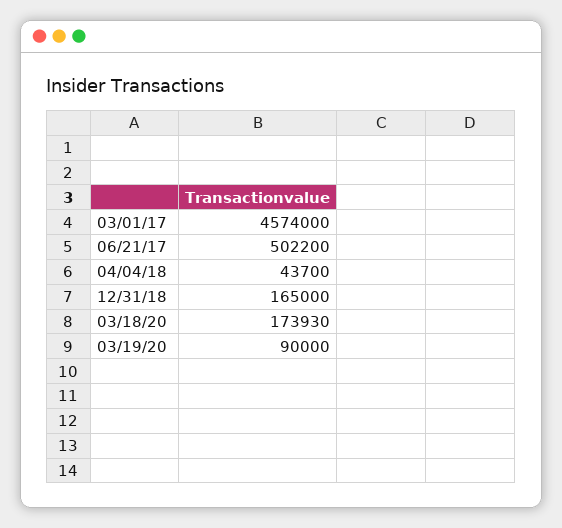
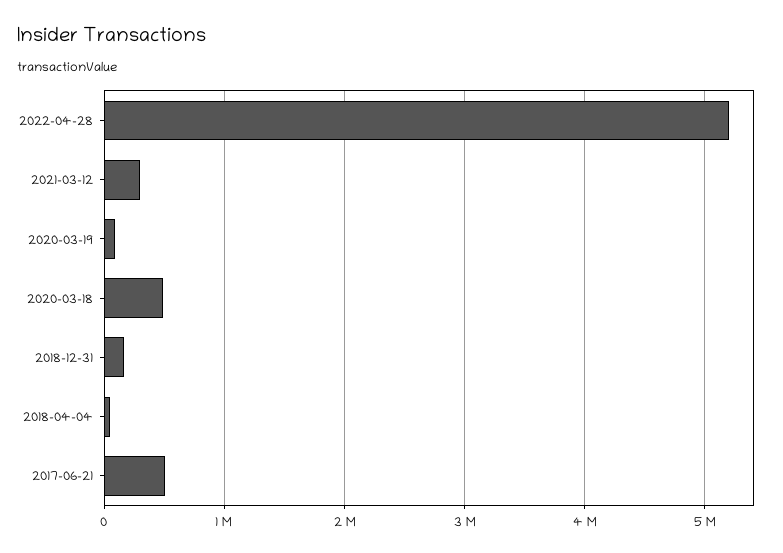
03/01/17: 4574000 -> none
03/18/20: 173930 -> 500000
2022-04-28: none -> 5200000
2021-03-12: none -> 300000

